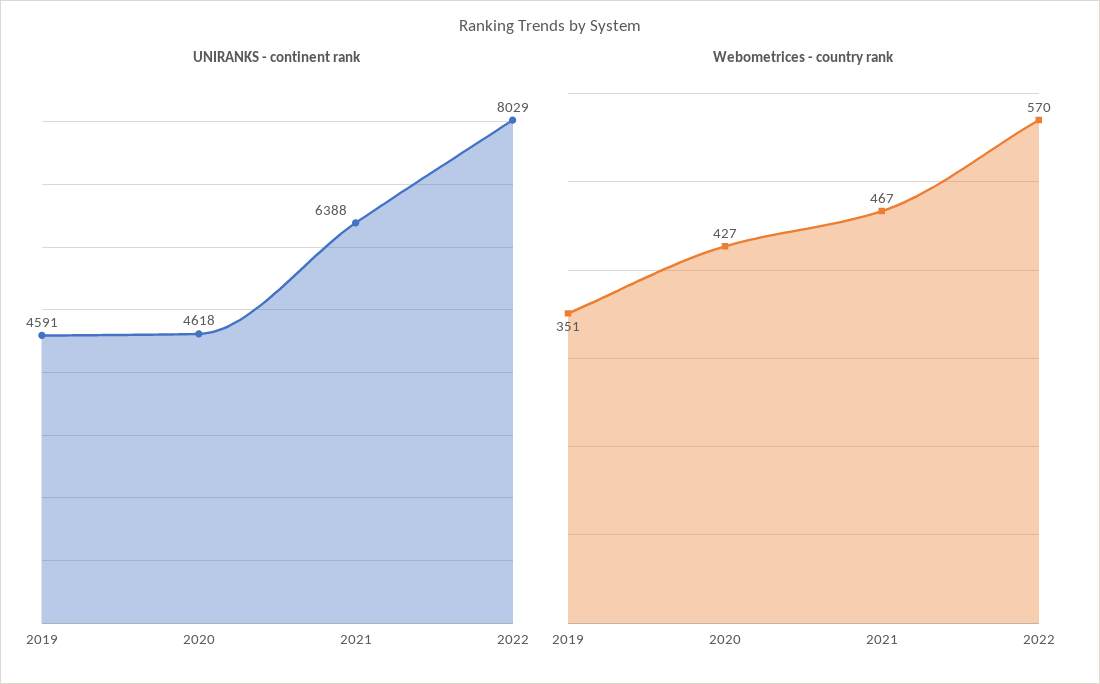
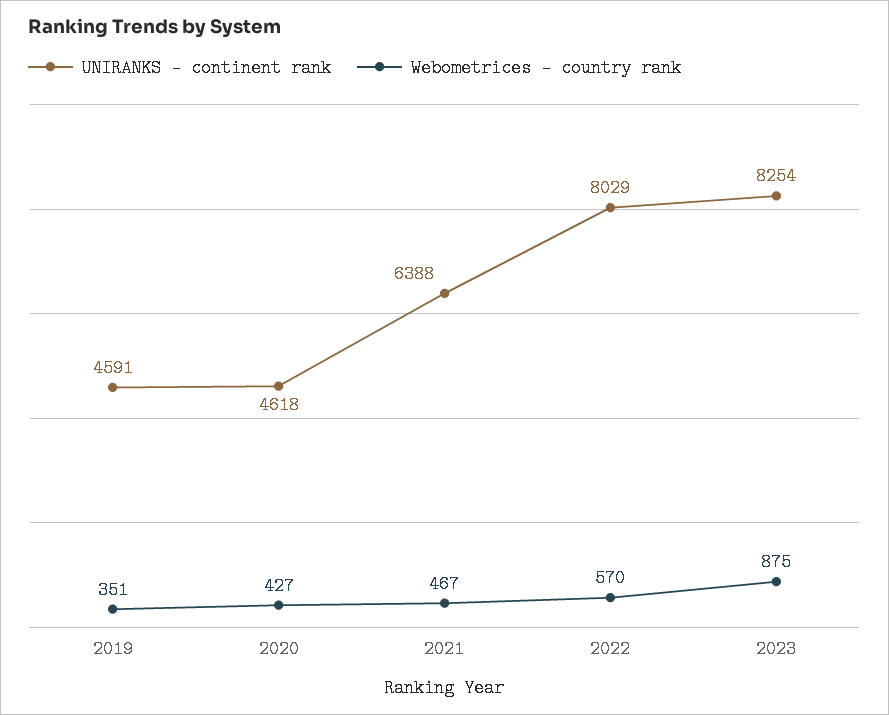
UNIRANKS - continent rank, 2023: none -> 8254
Webometrices - country rank, 2023: none -> 875

